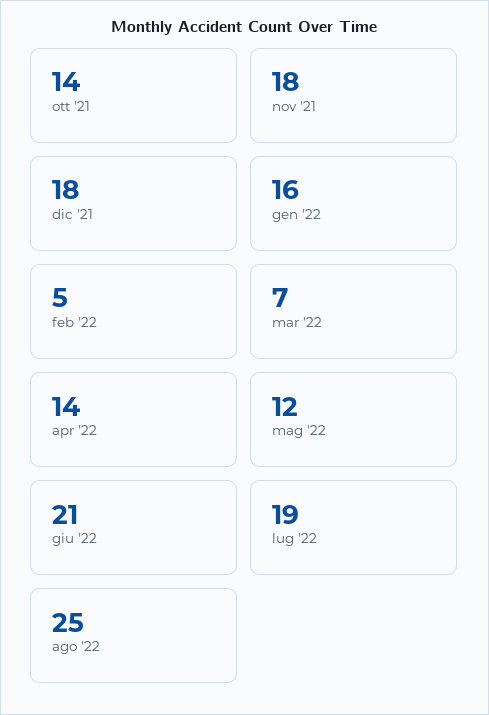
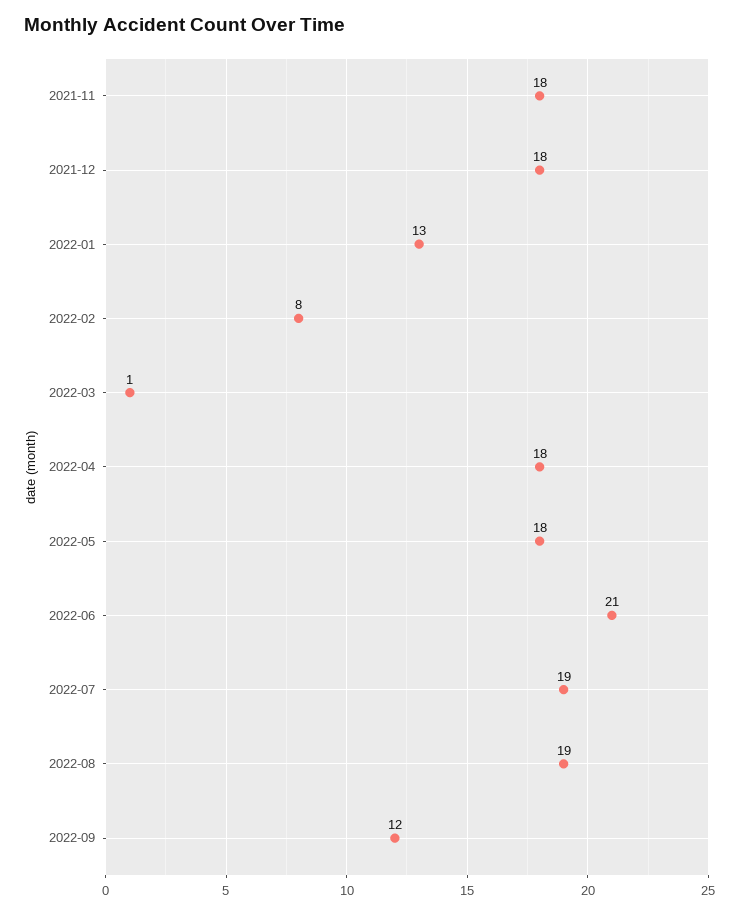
ott '21: 14 -> none
gen '22: 16 -> 13
feb '22: 5 -> 8
mar '22: 7 -> 1
apr '22: 14 -> 18
mag '22: 12 -> 18
ago '22: 25 -> 19
2022-09: none -> 12

